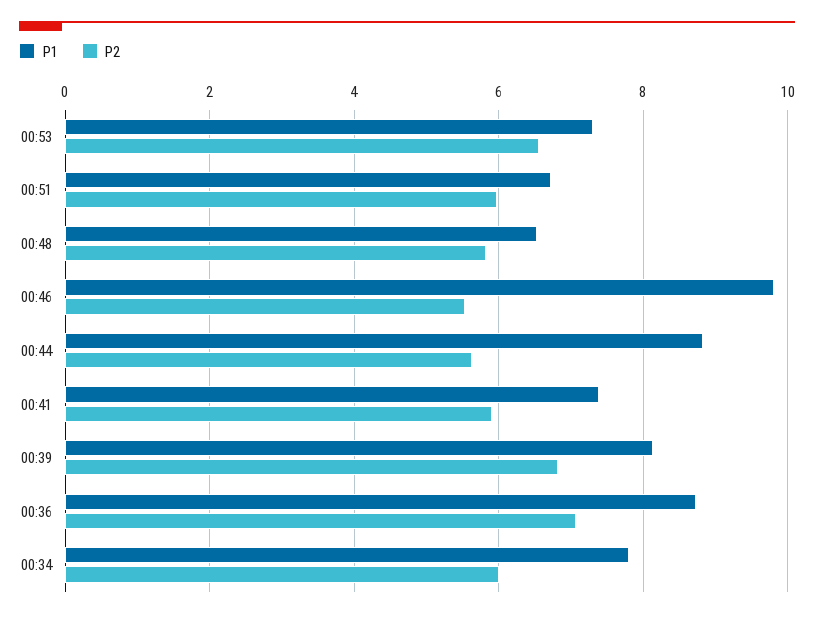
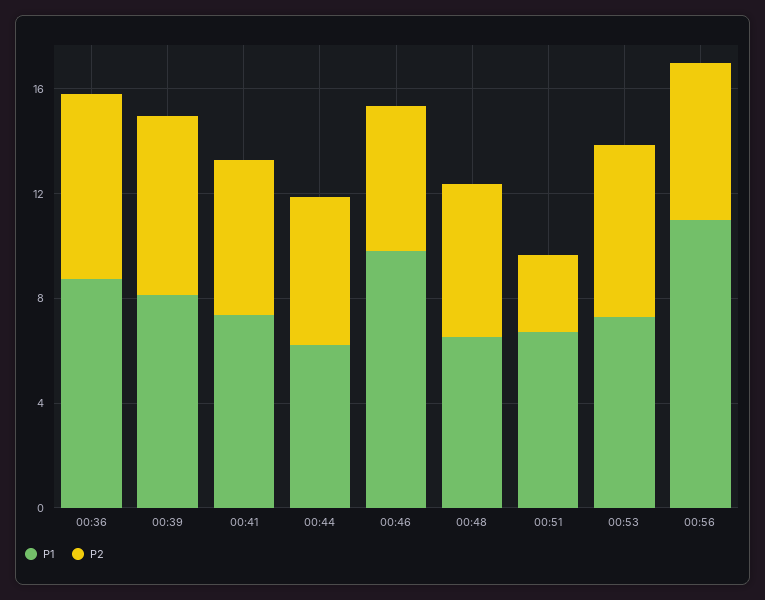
P2, 00:51: 6 -> 3
P1, 00:44: 8.8 -> 6
P1, 00:34: 7.8 -> none
P2, 00:34: 6 -> none
P1, 00:56: none -> 11
P2, 00:56: none -> 6

